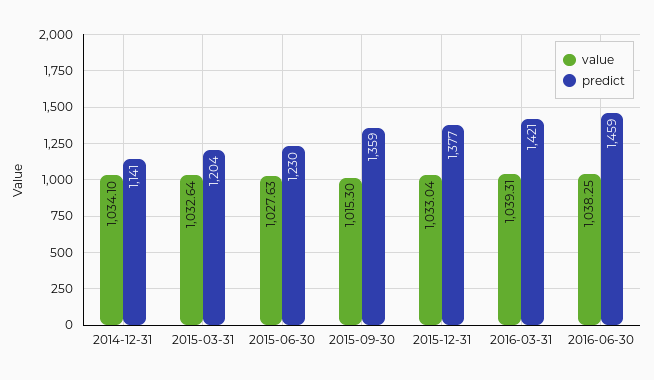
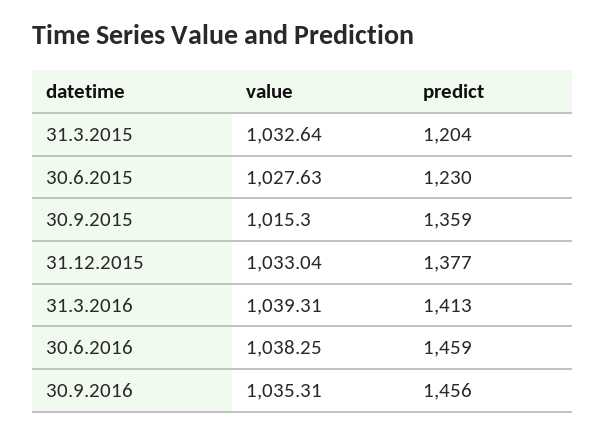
value, 2014-12-31: 1034.1 -> none
predict, 2014-12-31: 1141 -> none
predict, 2016-03-31: 1421 -> 1413
value, 30.9.2016: none -> 1035.31
predict, 30.9.2016: none -> 1456

